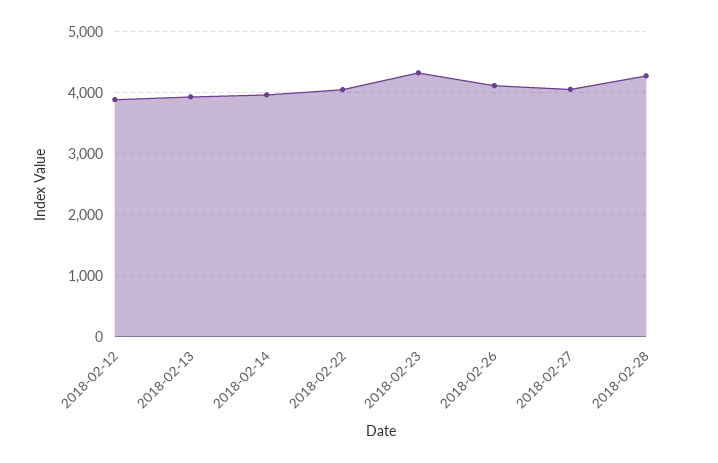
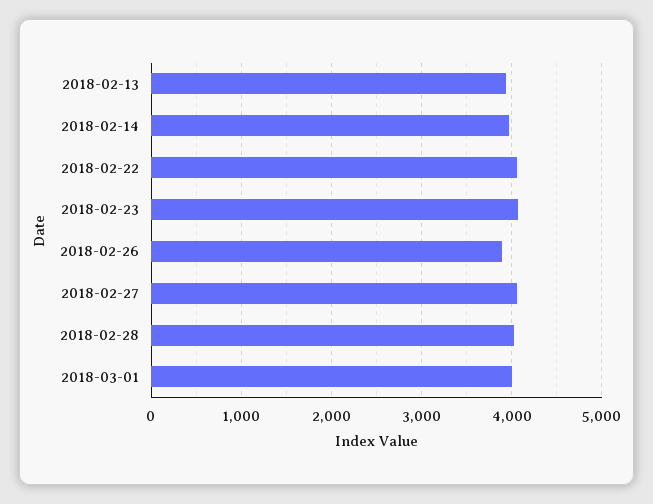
2018-02-12: 3900 -> none
2018-02-23: 4300 -> 4100
2018-02-26: 4100 -> 3900
2018-02-28: 4300 -> 4000
2018-03-01: none -> 4000

